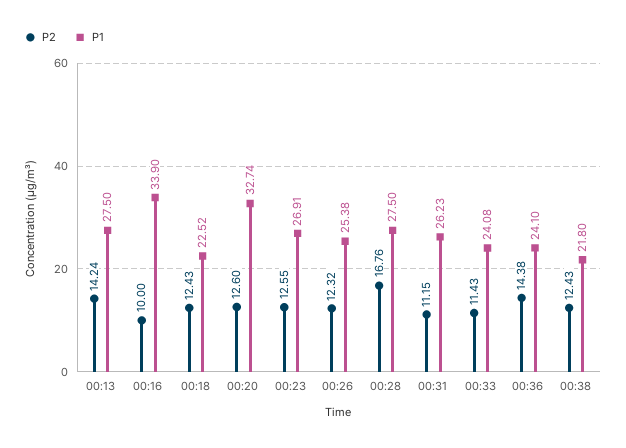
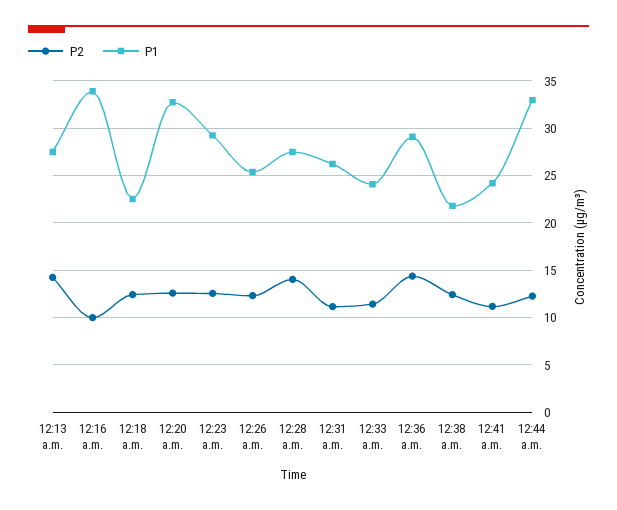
P1, 00:23: 26.91 -> 29
P2, 00:28: 16.76 -> 14
P1, 00:36: 24.1 -> 29
P2, 12:41 a.m.: none -> 11
P1, 12:41 a.m.: none -> 24
P2, 12:44 a.m.: none -> 12
P1, 12:44 a.m.: none -> 33

